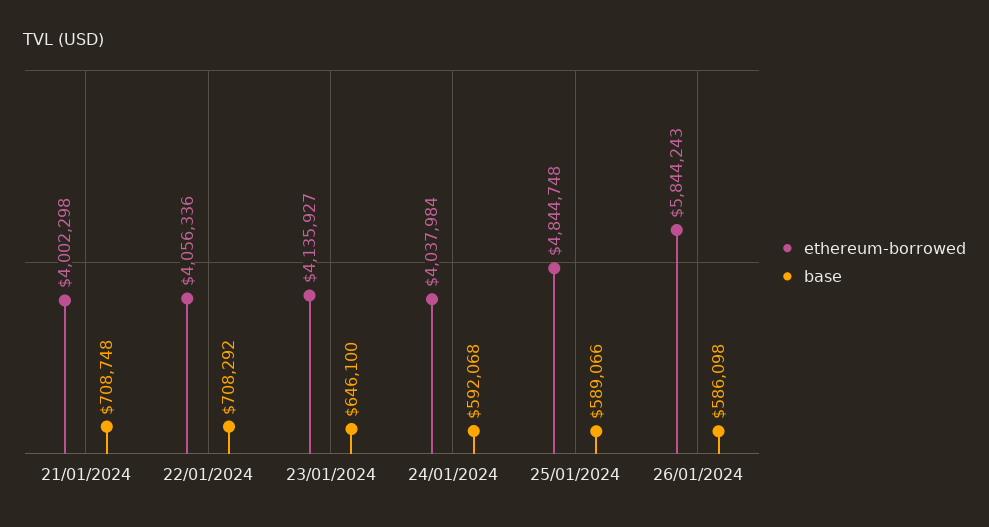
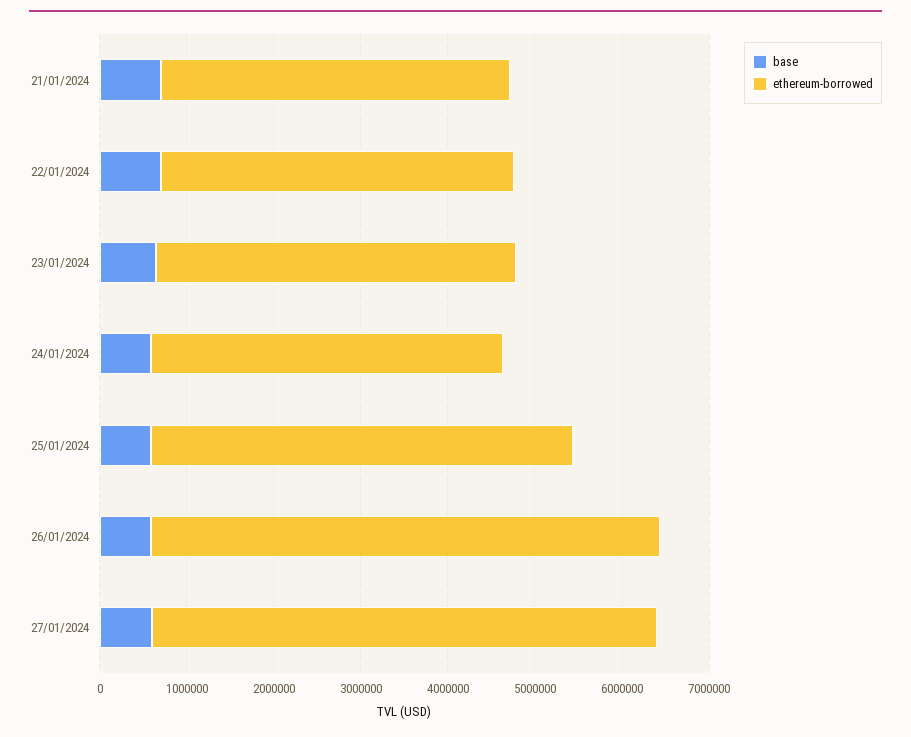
base, 27/01/2024: none -> 600000
ethereum-borrowed, 27/01/2024: none -> 5800000

